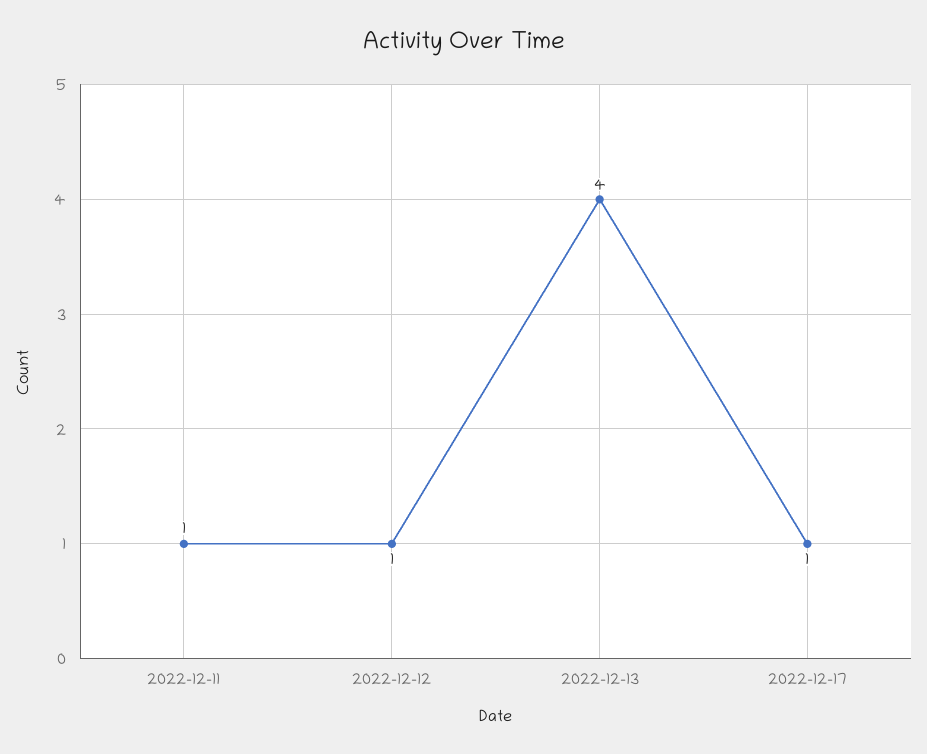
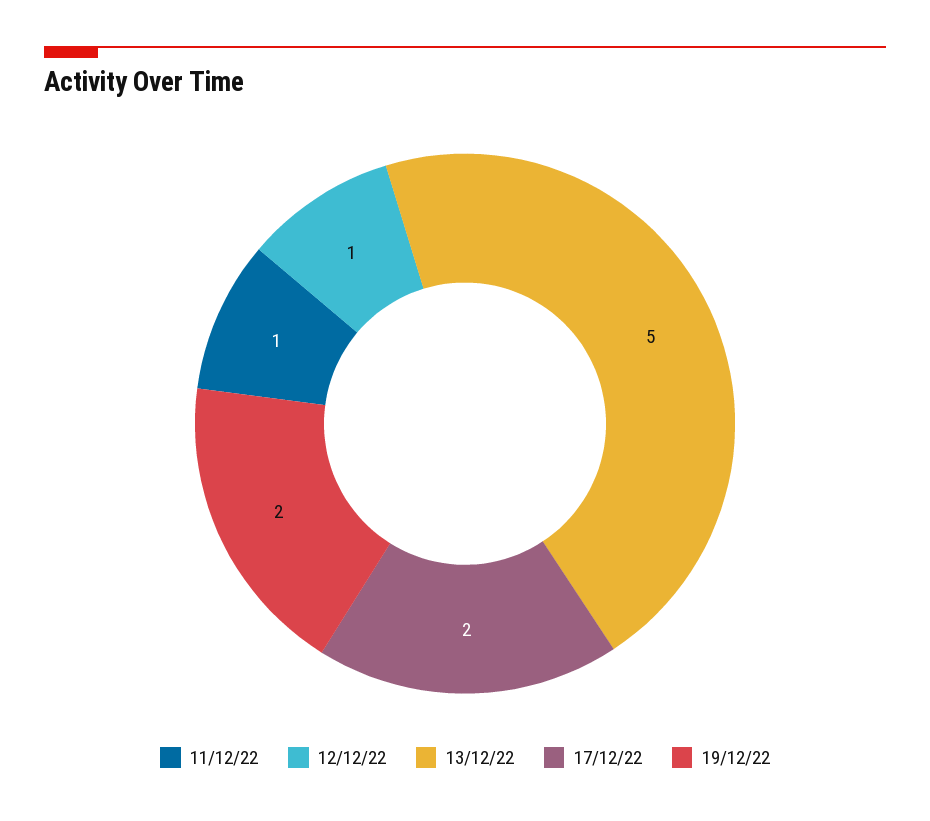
2022-12-13: 4 -> 5
2022-12-17: 1 -> 2
19/12/22: none -> 2

